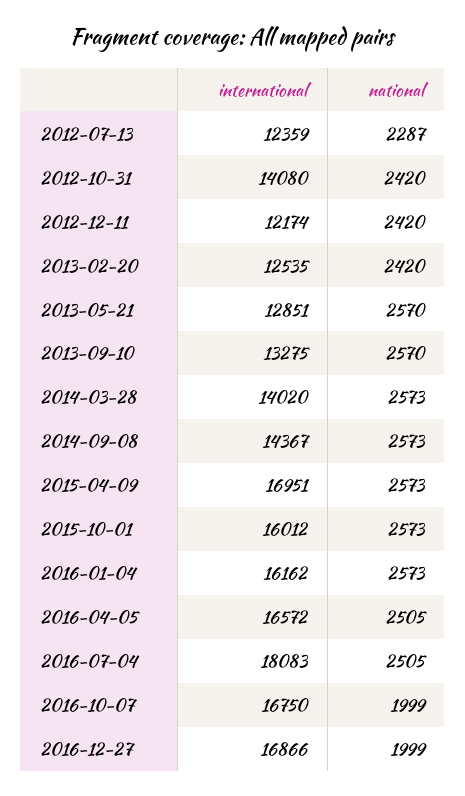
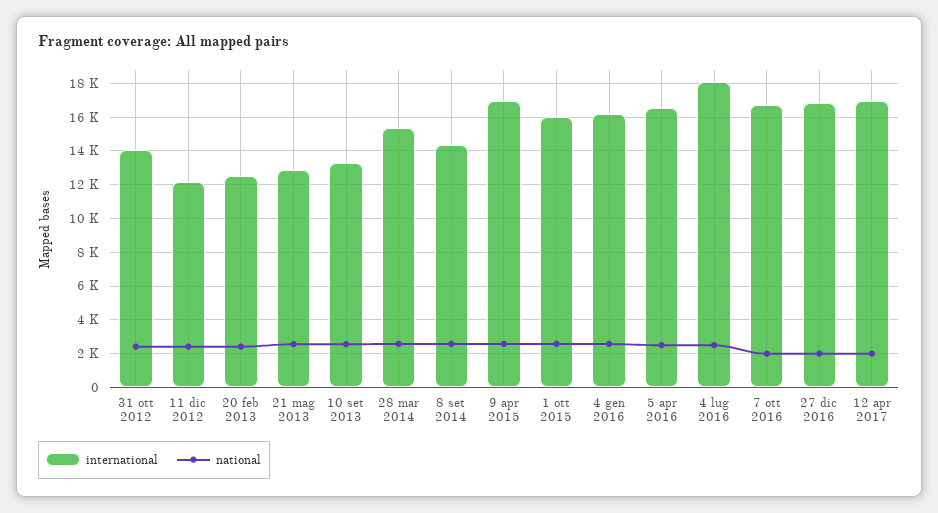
international, 2012-07-13: 12359 -> none
national, 2012-07-13: 2287 -> none
international, 2014-03-28: 14020 -> 15500
international, 12 apr 2017: none -> 17000
national, 12 apr 2017: none -> 2000

